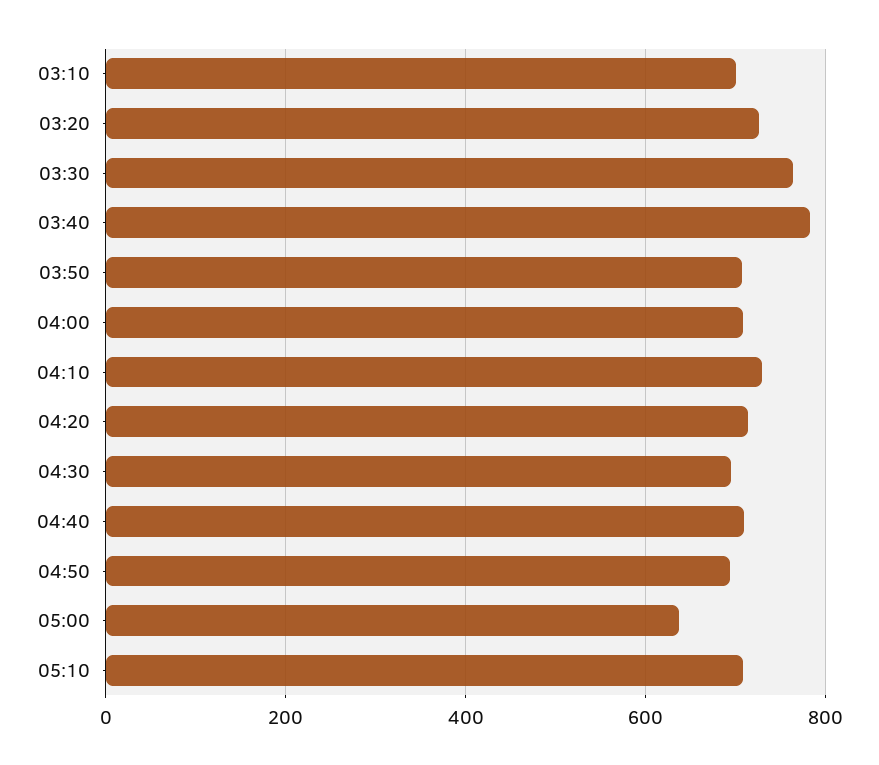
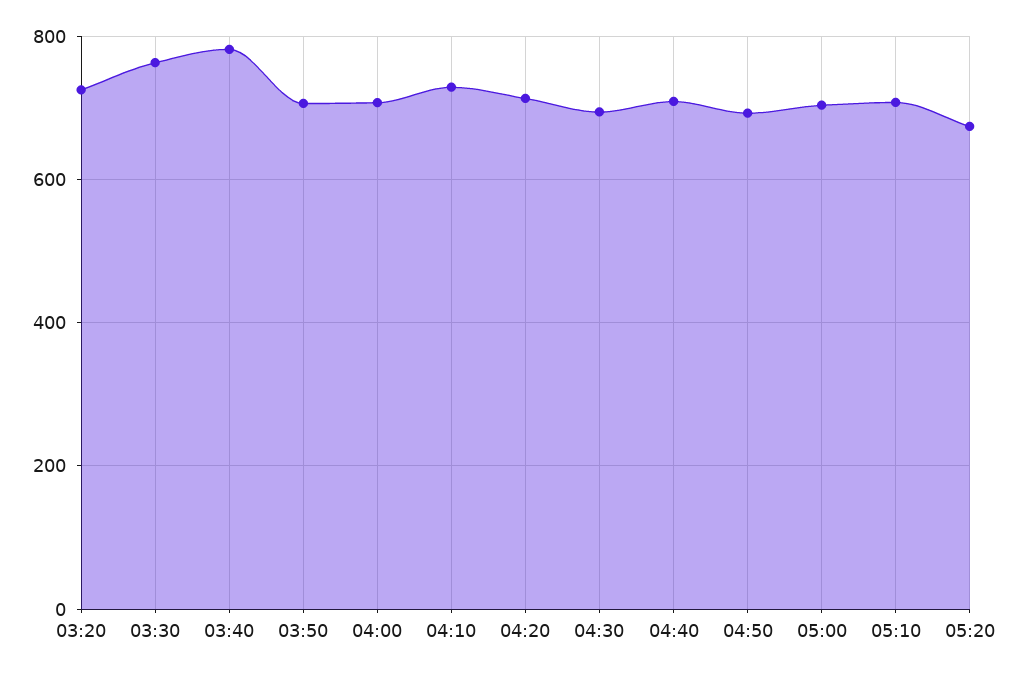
03:10: 700 -> none
05:00: 640 -> 700
05:20: none -> 680

